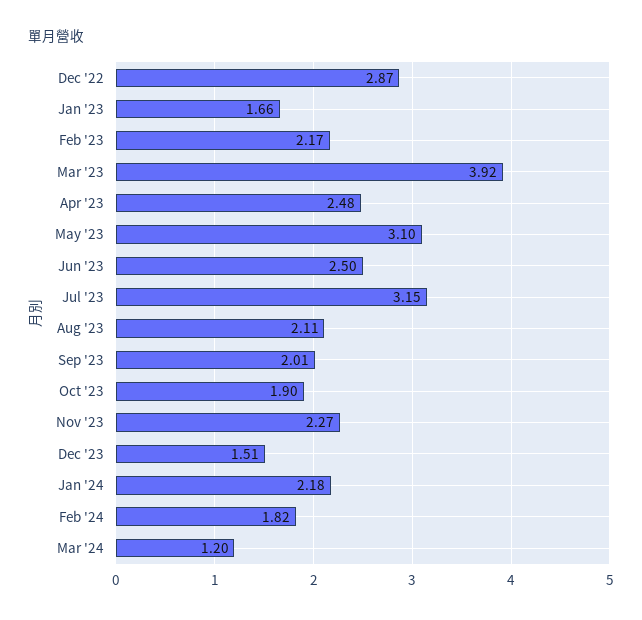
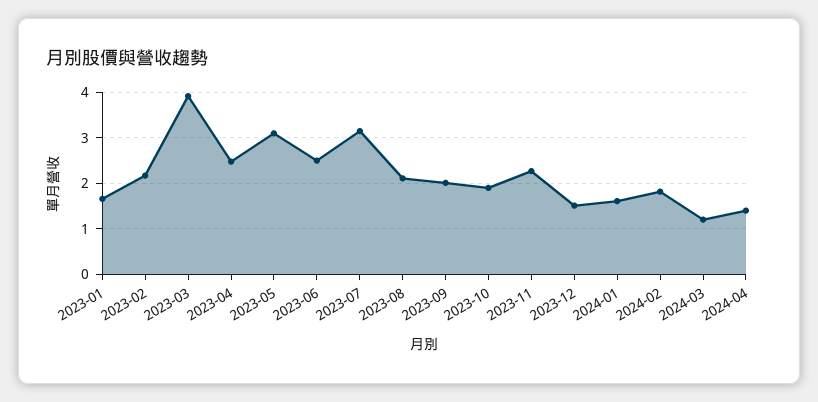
Dec '22: 2.87 -> none
Jan '24: 2.18 -> 1.6
2024-04: none -> 1.4

